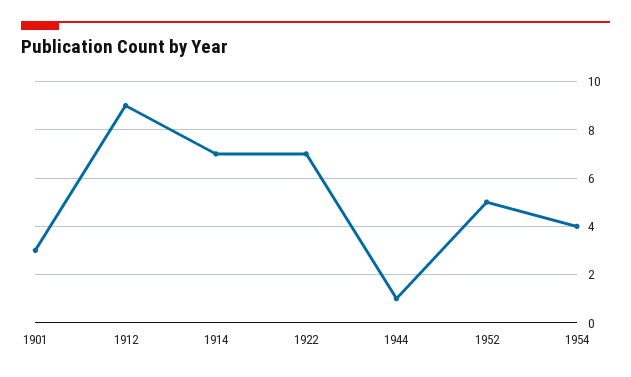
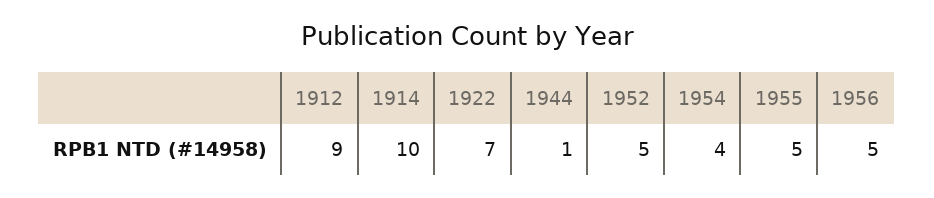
1901: 3 -> none
1914: 7 -> 10
1955: none -> 5
1956: none -> 5

